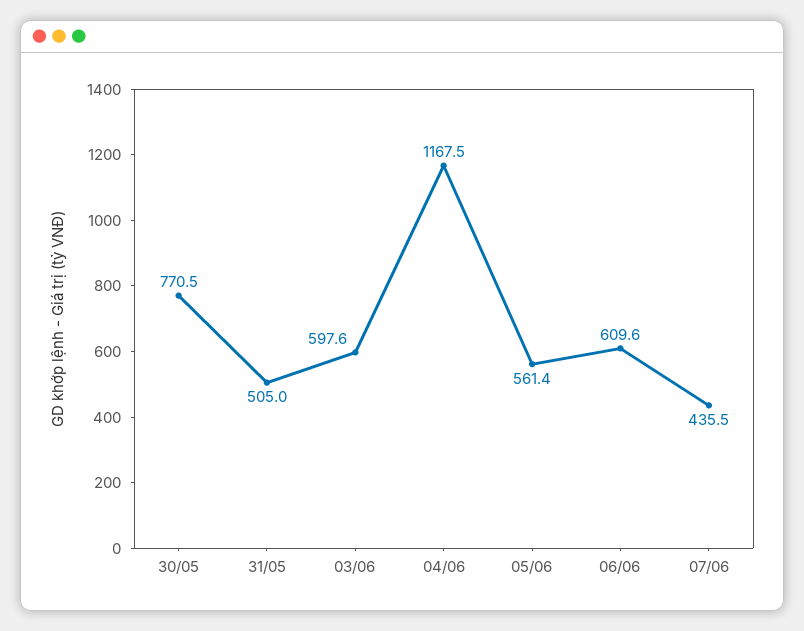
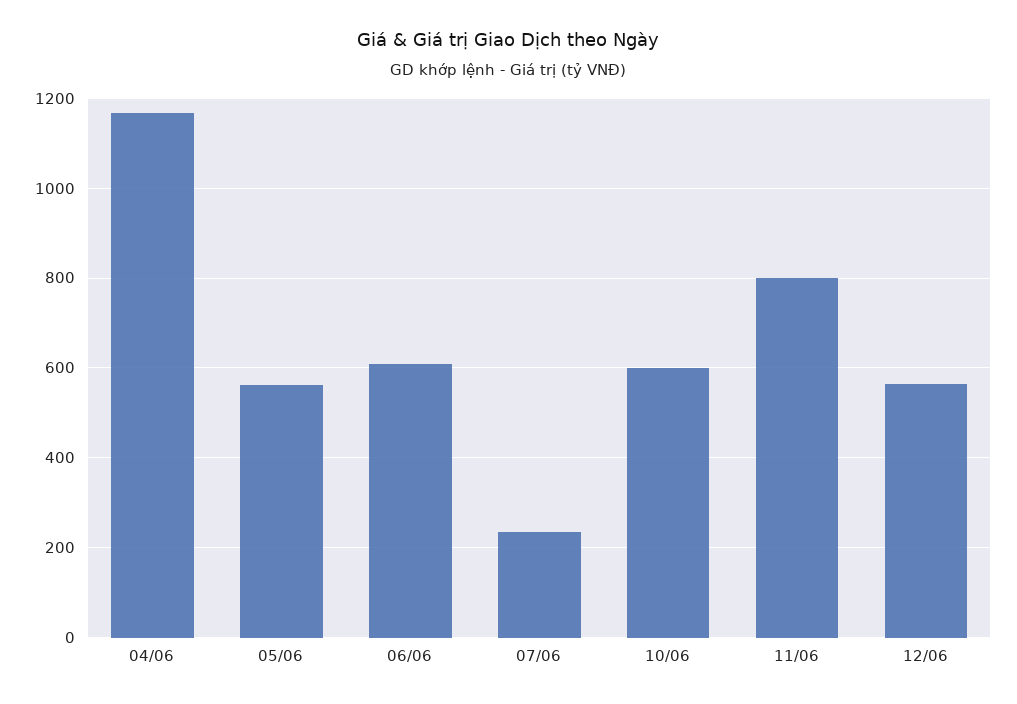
30/05: 770.5 -> none
31/05: 505 -> none
03/06: 597.6 -> none
07/06: 435.5 -> 240
10/06: none -> 600
11/06: none -> 800
12/06: none -> 560

